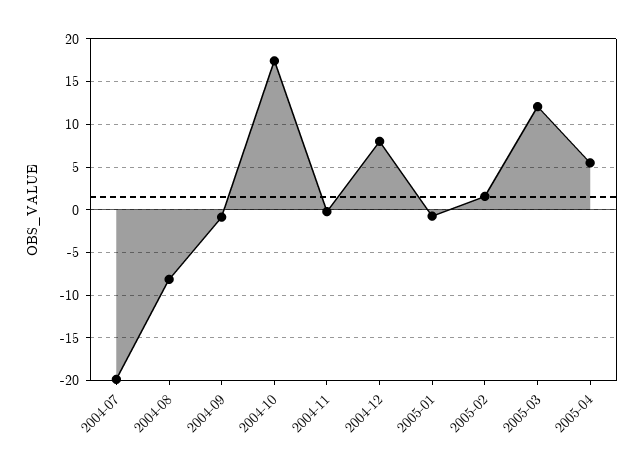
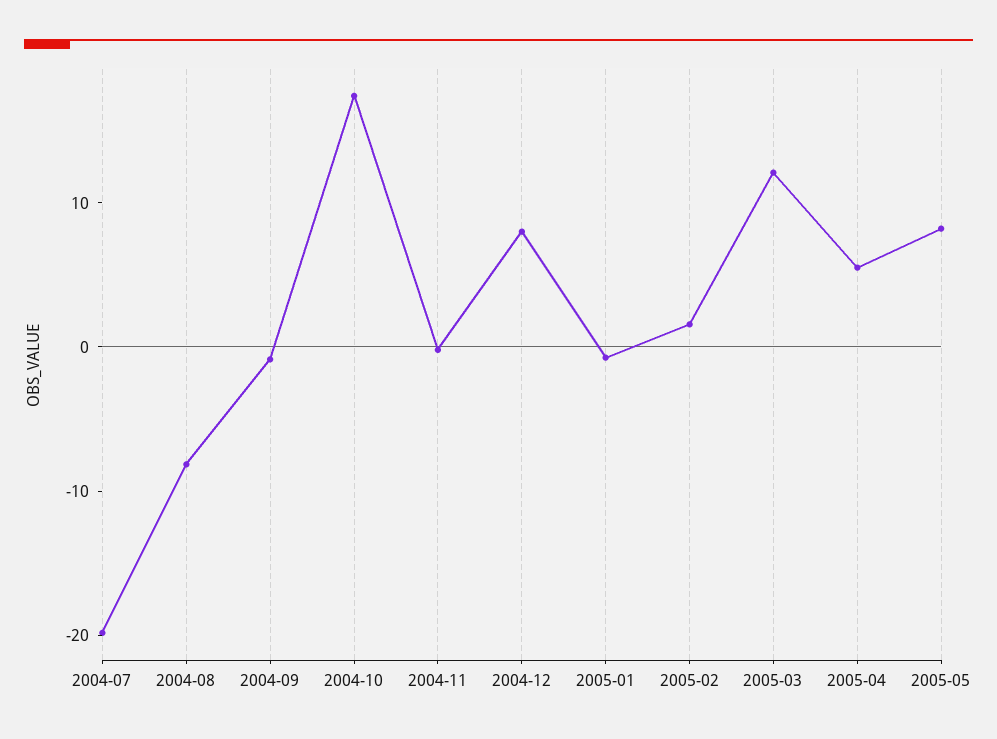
2005-05: none -> 8

